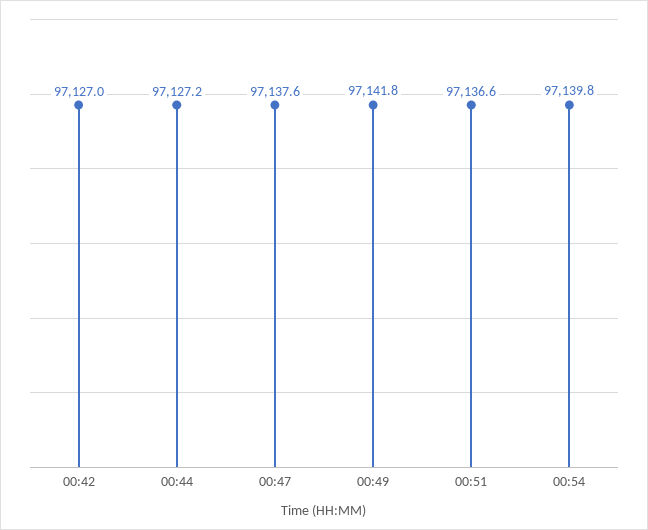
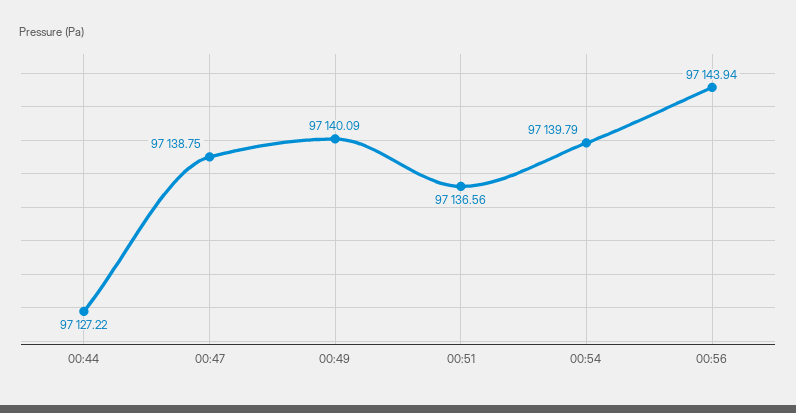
00:42: 97127 -> none
00:47: 97137.6 -> 97138.75
00:49: 97141.8 -> 97140.09
00:56: none -> 97143.94

